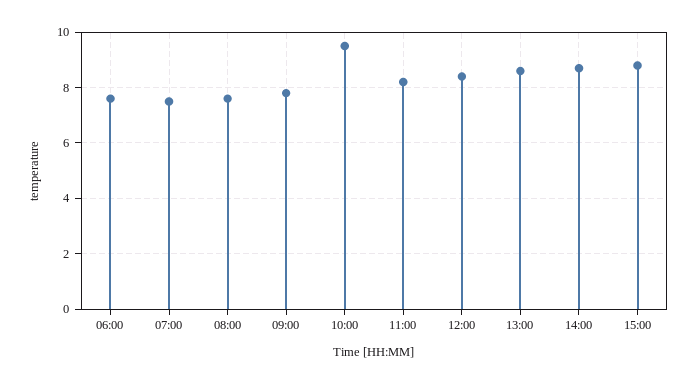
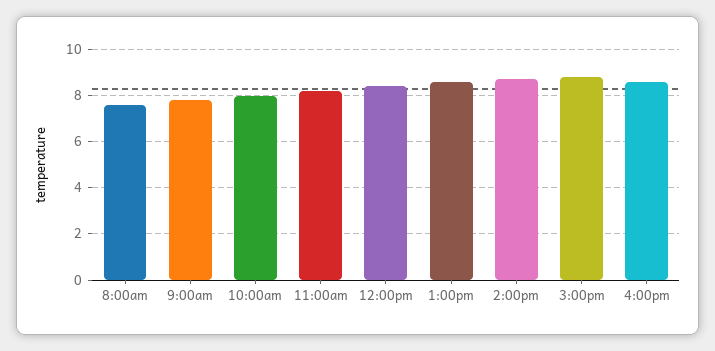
06:00: 7.5 -> none
07:00: 7.5 -> none
10:00: 9.5 -> 8
4:00pm: none -> 8.5

